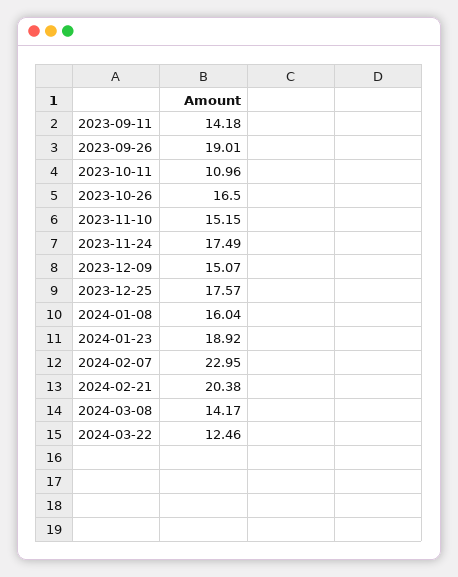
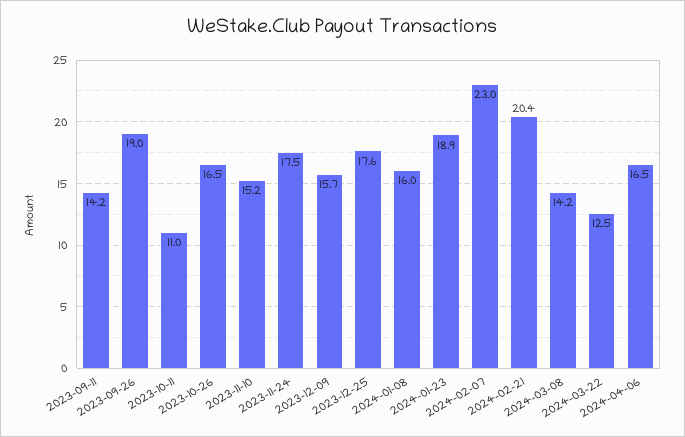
2023-12-09: 15.07 -> 15.7
2024-04-06: none -> 16.5

